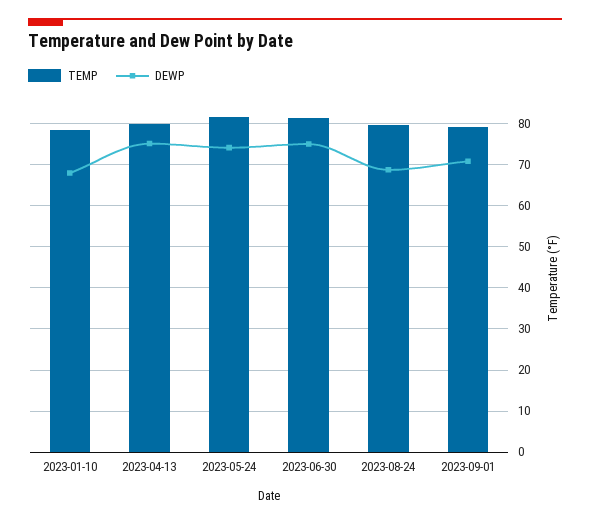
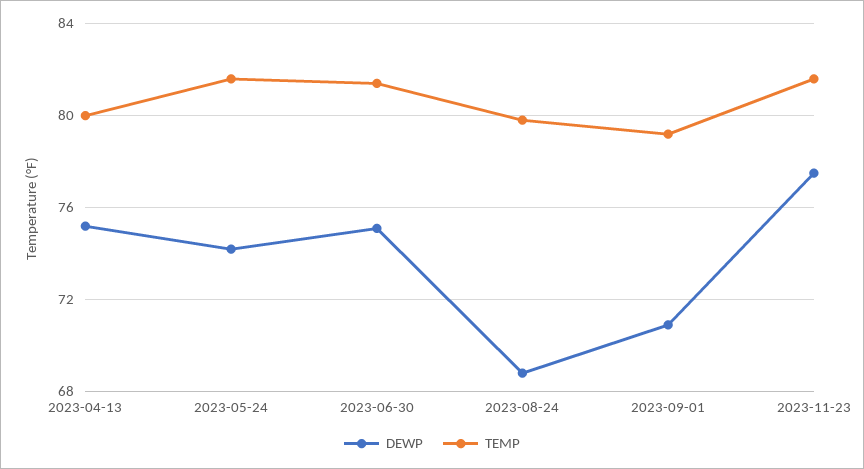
TEMP, 2023-01-10: 78 -> none
DEWP, 2023-01-10: 68 -> none
DEWP, 2023-11-23: none -> 77.5
TEMP, 2023-11-23: none -> 81.5

